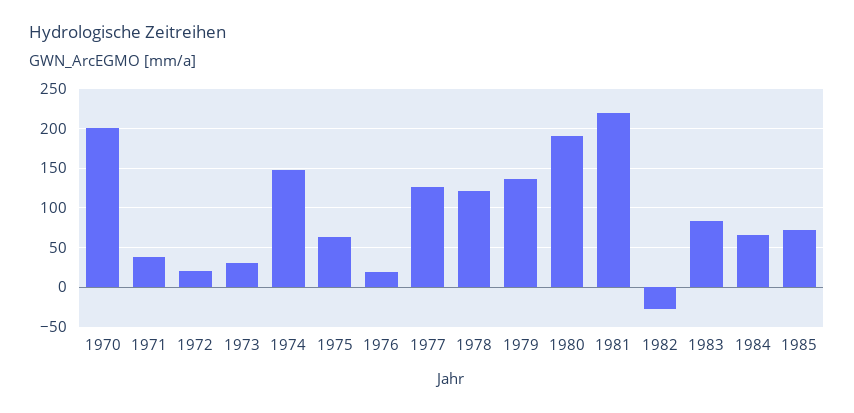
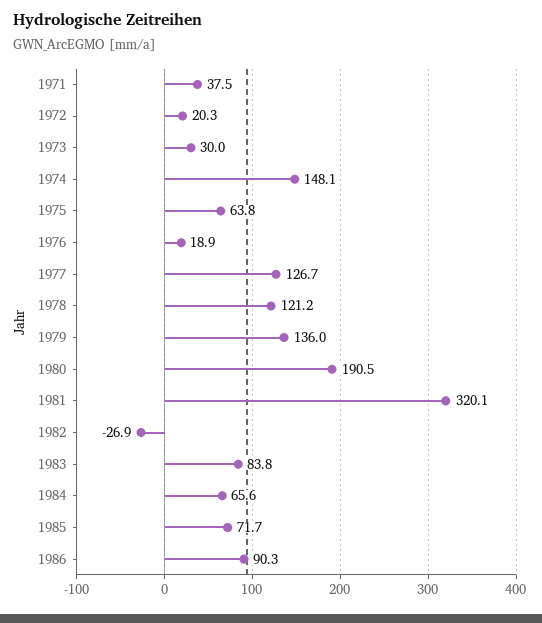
1970: 200 -> none
1981: 220 -> 320.1
1986: none -> 90.3

